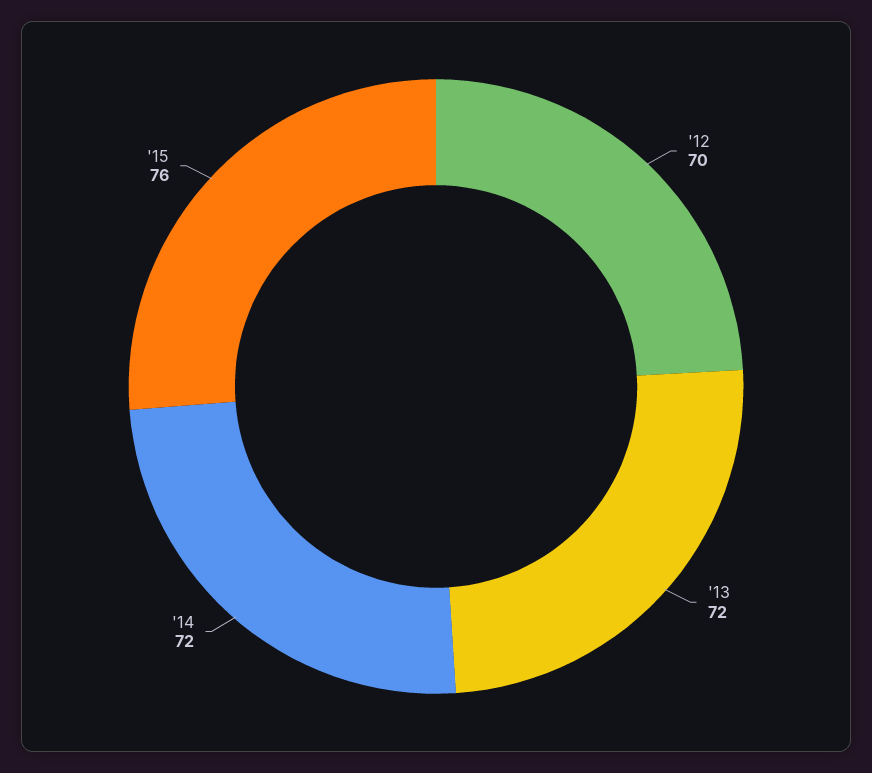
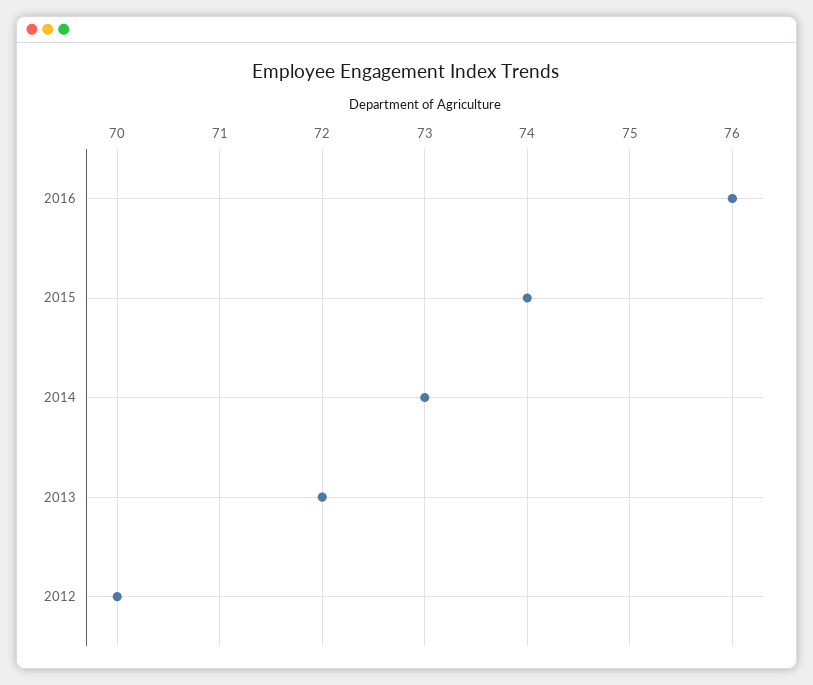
'14: 72 -> 73
'15: 76 -> 74
2016: none -> 76

